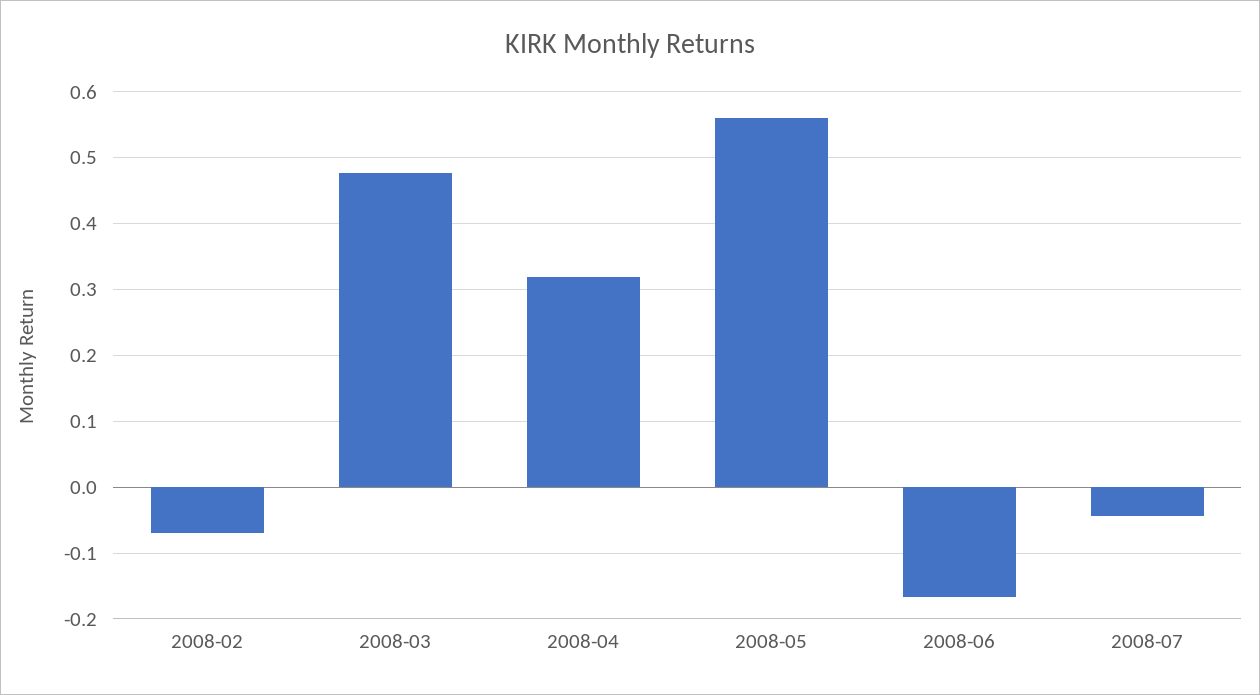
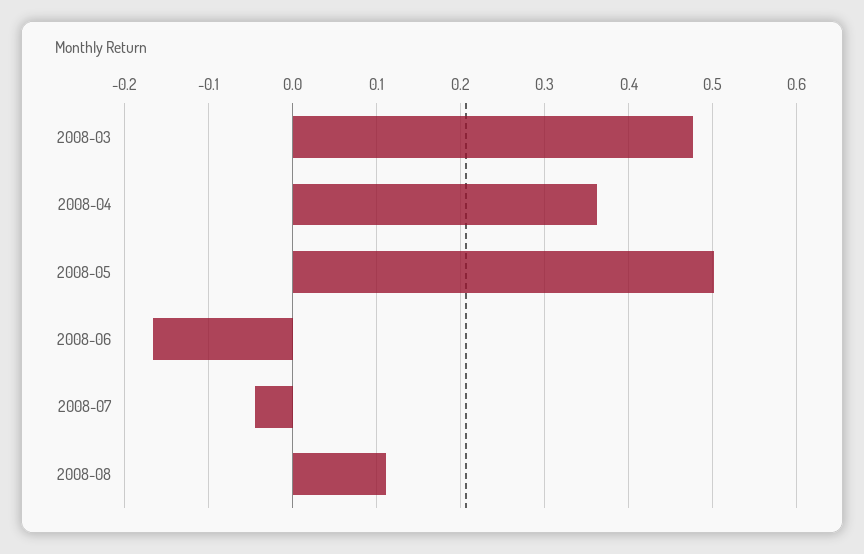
2008-02: -0.07 -> none
2008-04: 0.32 -> 0.36
2008-05: 0.56 -> 0.5
2008-08: none -> 0.11

